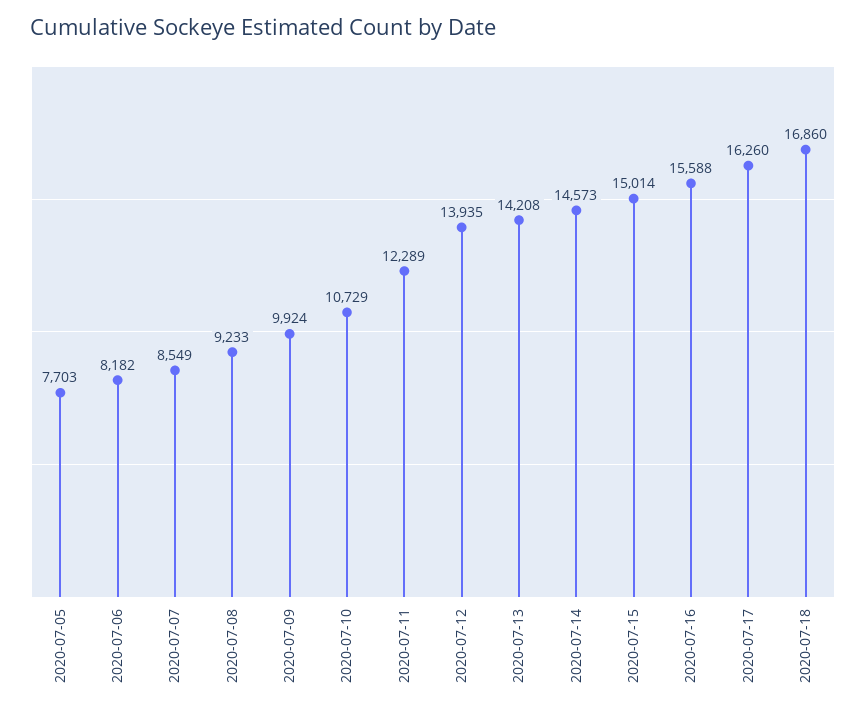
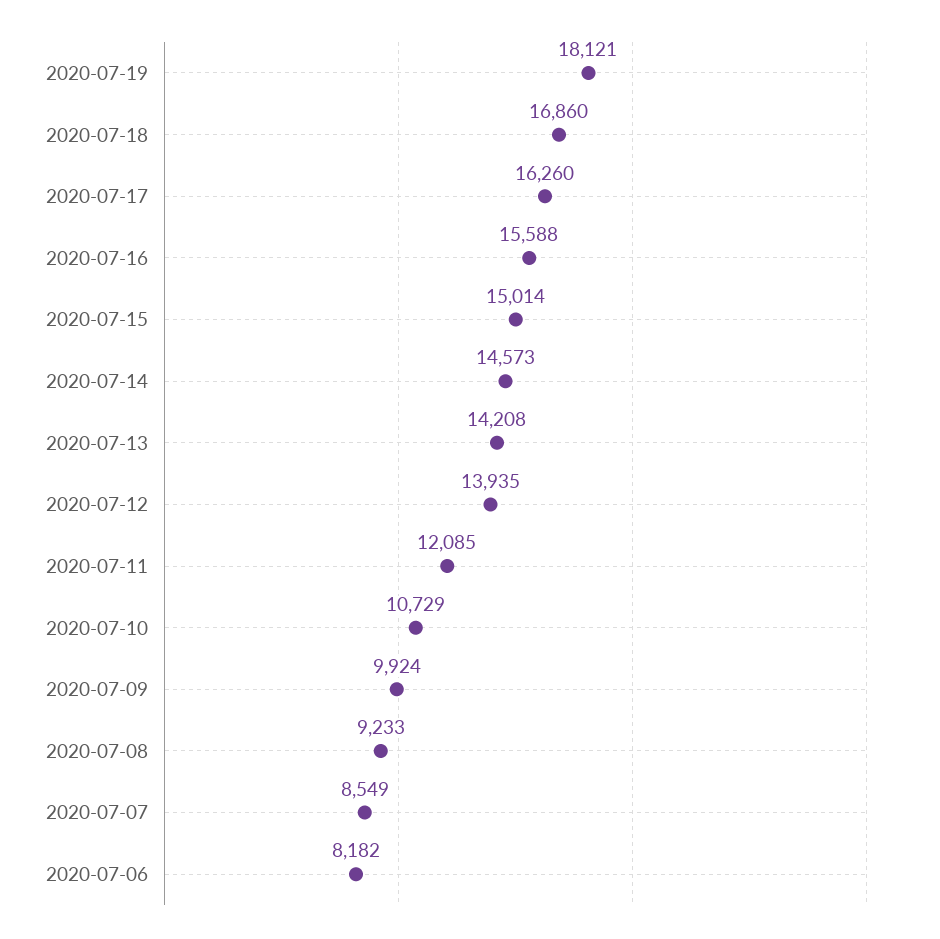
2020-07-05: 7703 -> none
2020-07-11: 12289 -> 12085
2020-07-19: none -> 18121

